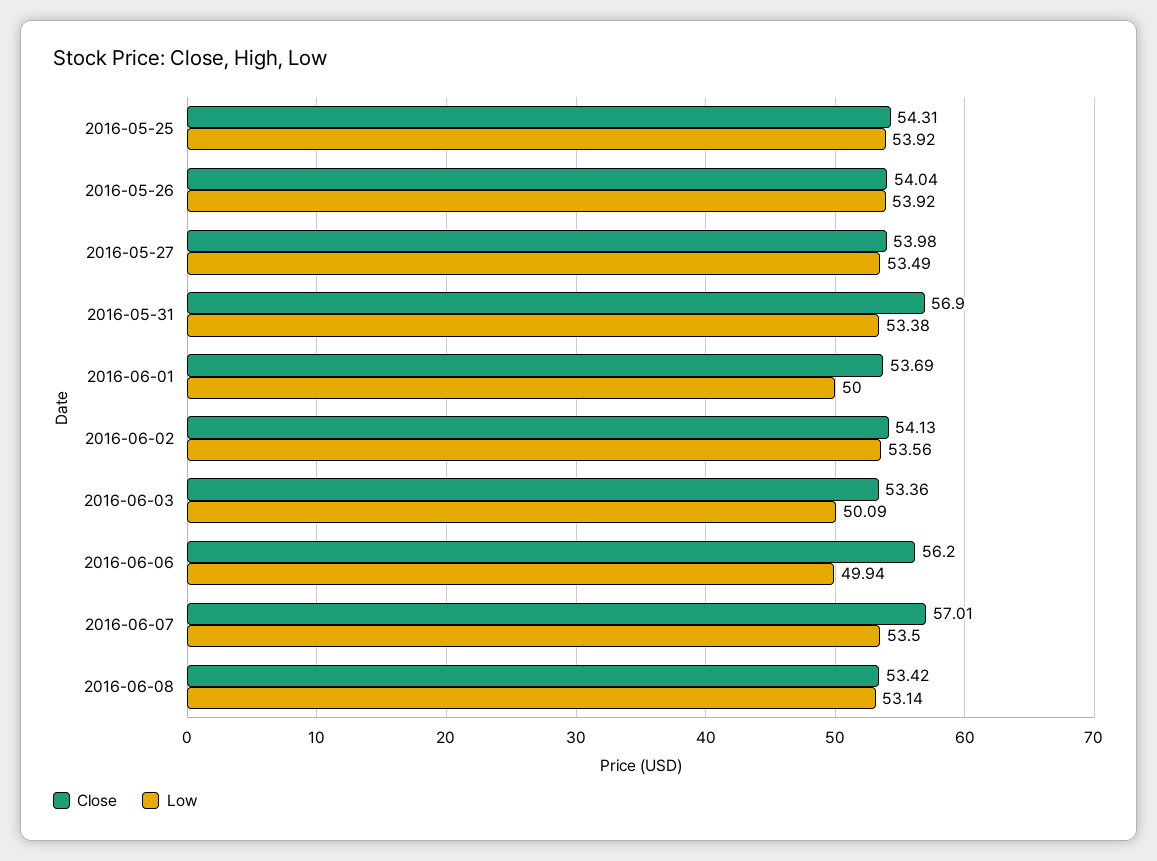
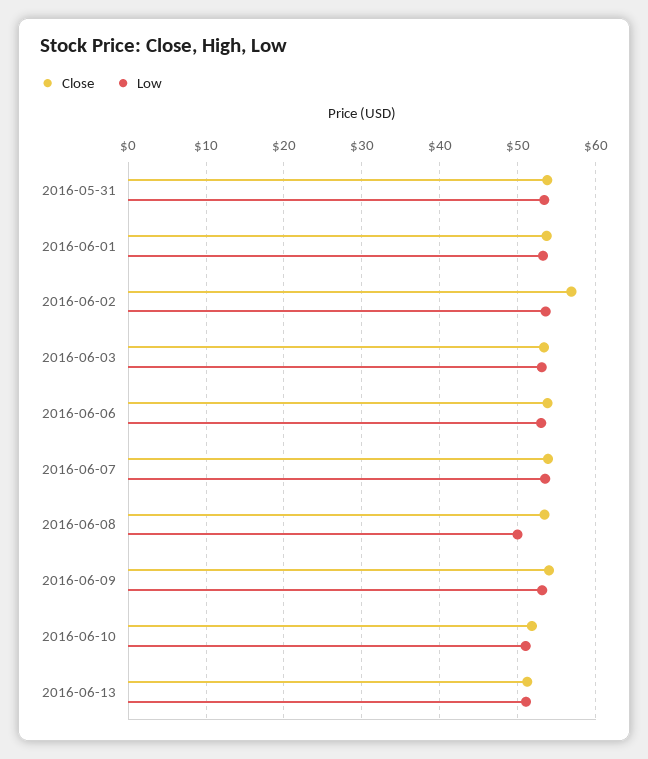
Close, 2016-05-25: 54.31 -> none
Low, 2016-05-25: 53.92 -> none
Close, 2016-05-26: 54.04 -> none
Low, 2016-05-26: 53.92 -> none
Close, 2016-05-27: 53.98 -> none
Low, 2016-05-27: 53.49 -> none
Close, 2016-05-31: 56.9 -> 54
Low, 2016-06-01: 50 -> 53
Close, 2016-06-02: 54.13 -> 57
Low, 2016-06-03: 50.09 -> 53
Close, 2016-06-06: 56.2 -> 54
Low, 2016-06-06: 49.94 -> 53
Close, 2016-06-07: 57.01 -> 54
Low, 2016-06-08: 53.14 -> 50
Close, 2016-06-09: none -> 54
Low, 2016-06-09: none -> 53
Close, 2016-06-10: none -> 52
Low, 2016-06-10: none -> 51
Close, 2016-06-13: none -> 51
Low, 2016-06-13: none -> 51

